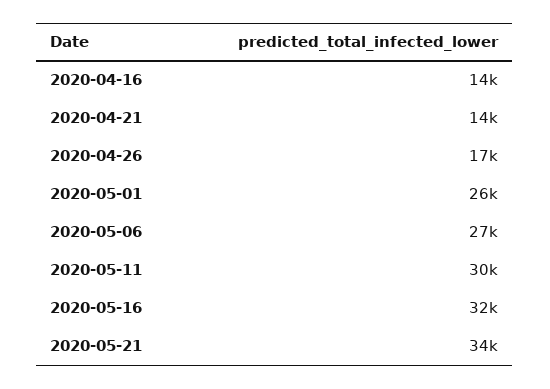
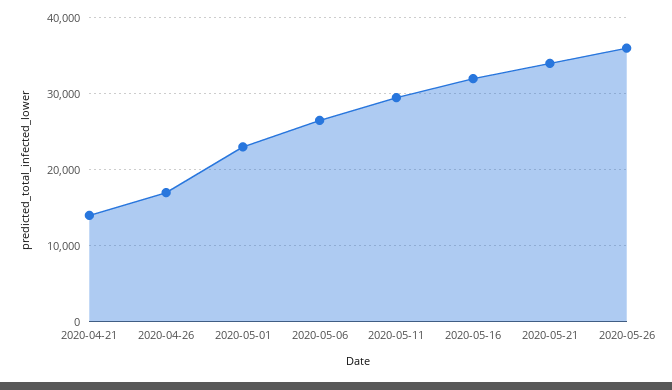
2020-04-16: 14000 -> none
2020-05-01: 26000 -> 23000
2020-05-26: none -> 36000

